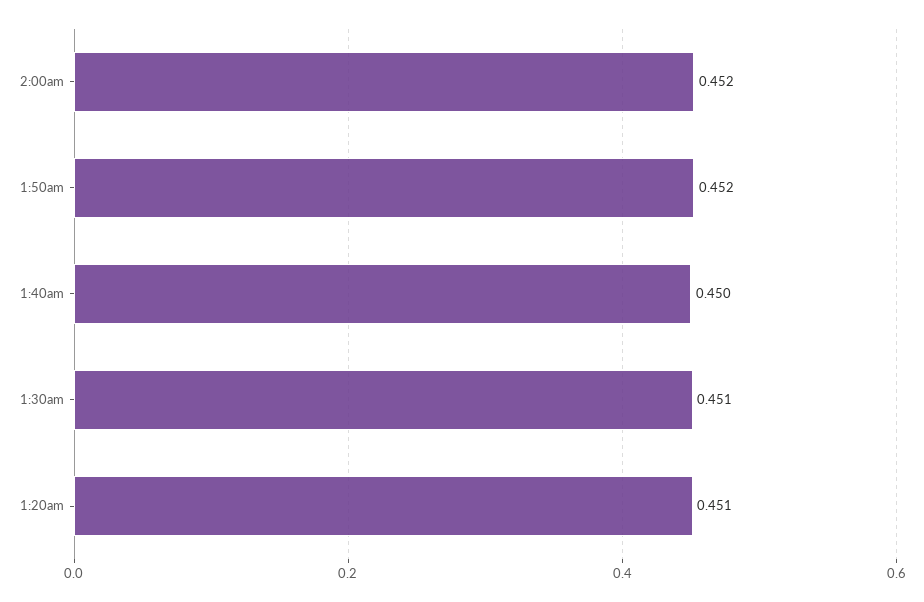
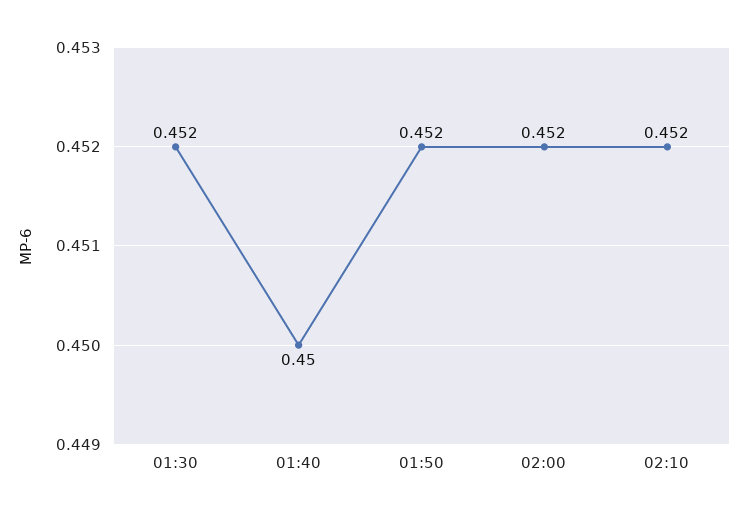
1:30am: 0.451 -> 0.452
1:20am: 0.451 -> none
02:10: none -> 0.452

